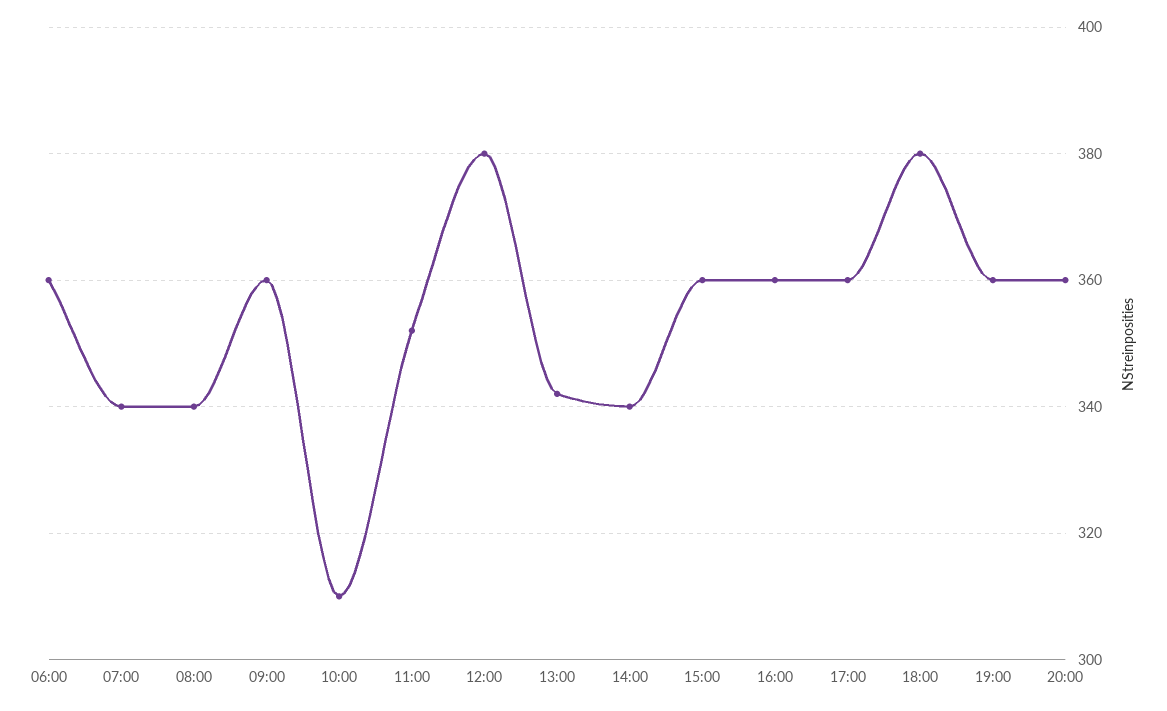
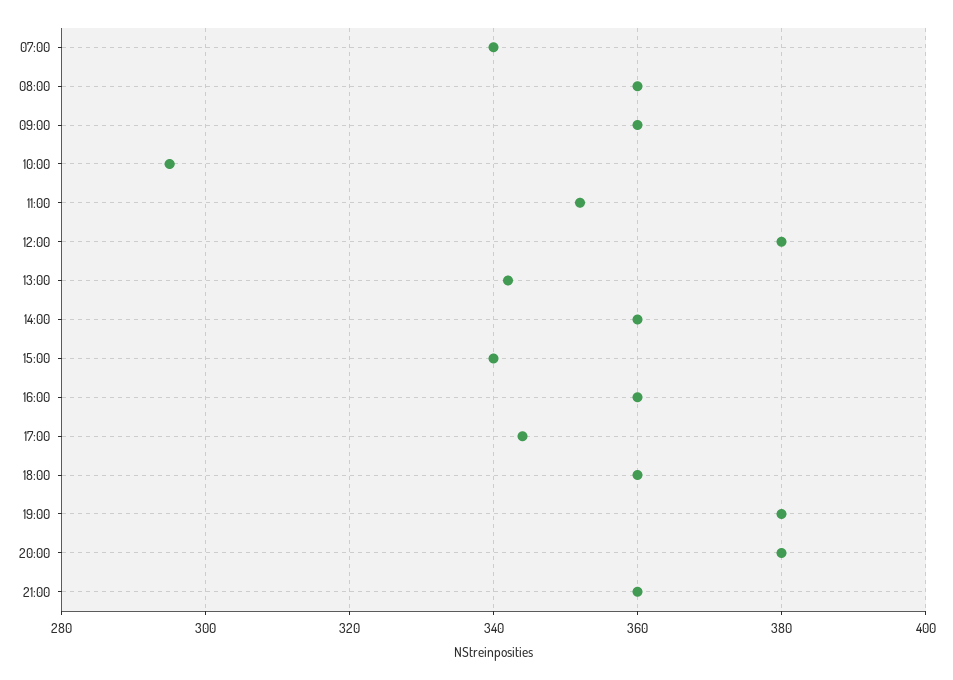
06:00: 360 -> none
08:00: 340 -> 360
10:00: 310 -> 295
14:00: 340 -> 360
15:00: 360 -> 340
17:00: 360 -> 345
18:00: 380 -> 360
19:00: 360 -> 380
20:00: 360 -> 380
21:00: none -> 360

